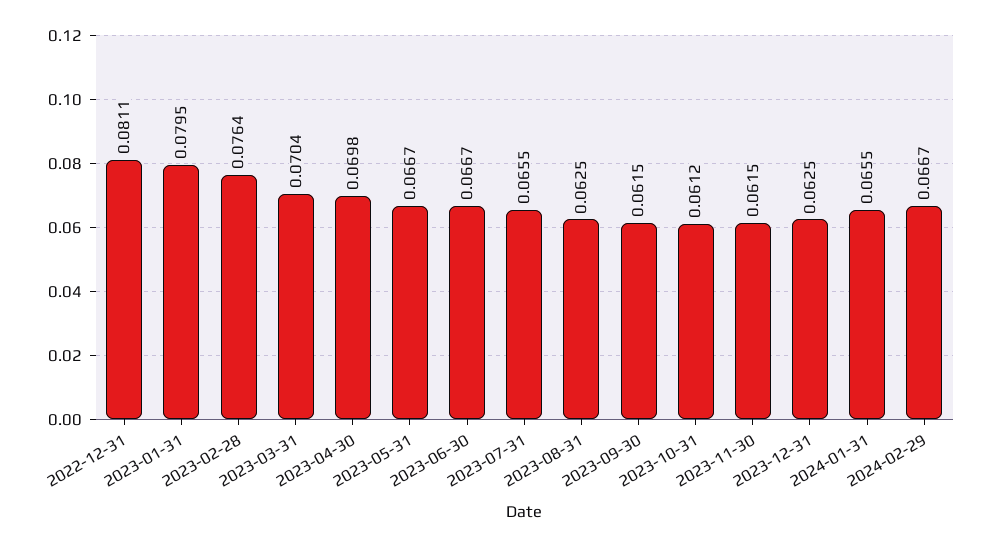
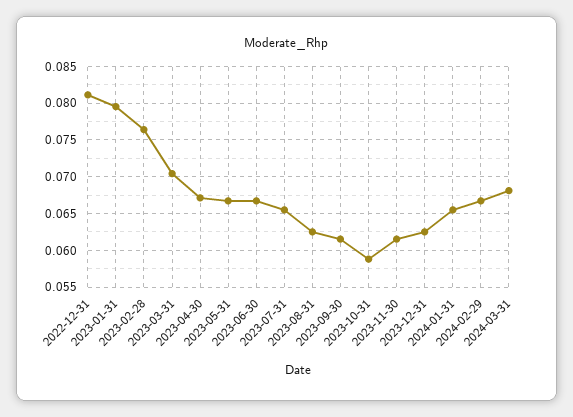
2023-04-30: 0.0698 -> 0.067
2023-10-31: 0.0612 -> 0.059
2024-03-31: none -> 0.068

